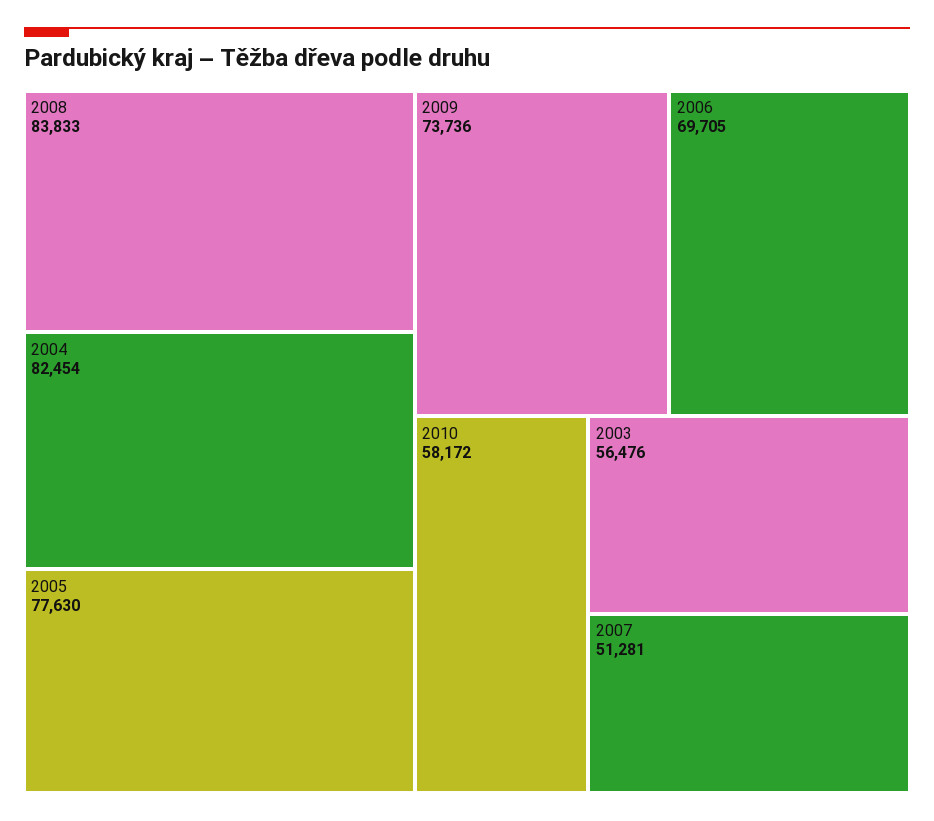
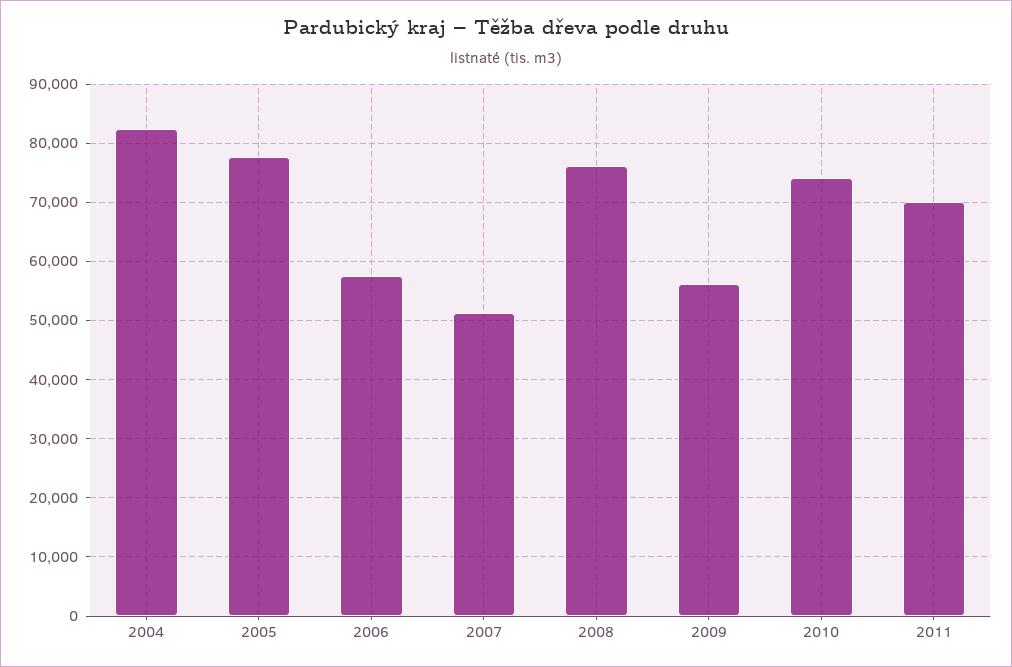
2008: 83833 -> 76000
2009: 73736 -> 56000
2006: 69705 -> 58000
2010: 58172 -> 74000
2003: 56476 -> none
2011: none -> 70000

